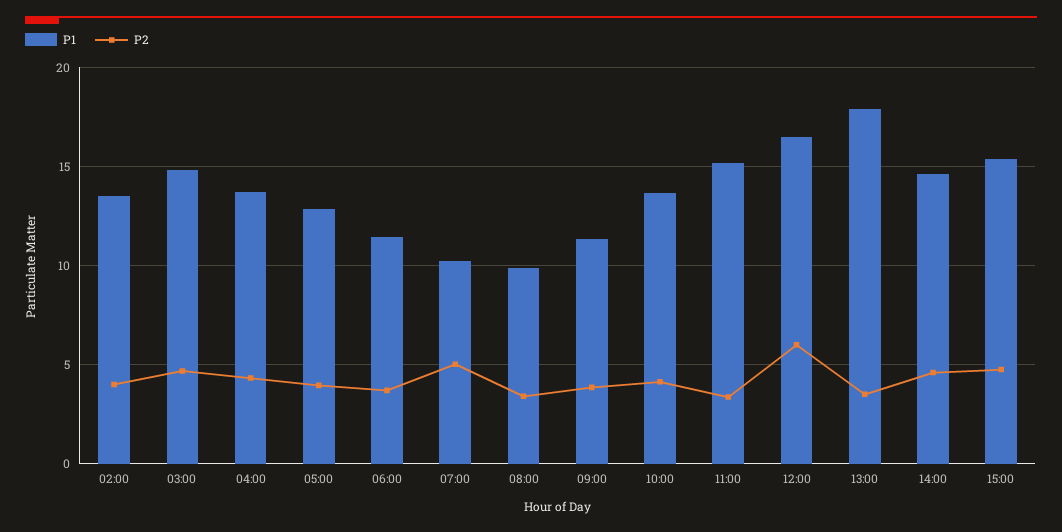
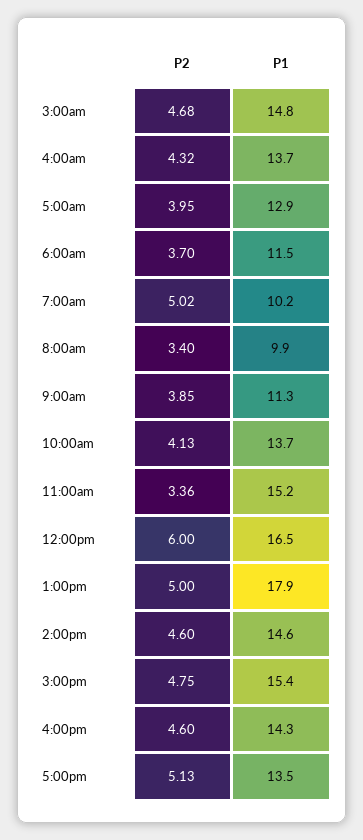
P1, 02:00: 13.5 -> none
P2, 02:00: 4 -> none
P2, 13:00: 3.5 -> 5
P2, 4:00pm: none -> 4.6
P1, 4:00pm: none -> 14.3
P2, 5:00pm: none -> 5.13
P1, 5:00pm: none -> 13.5

